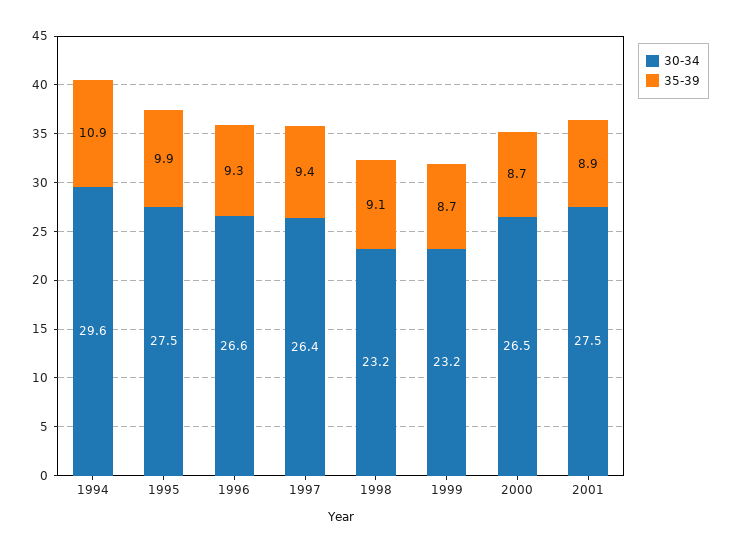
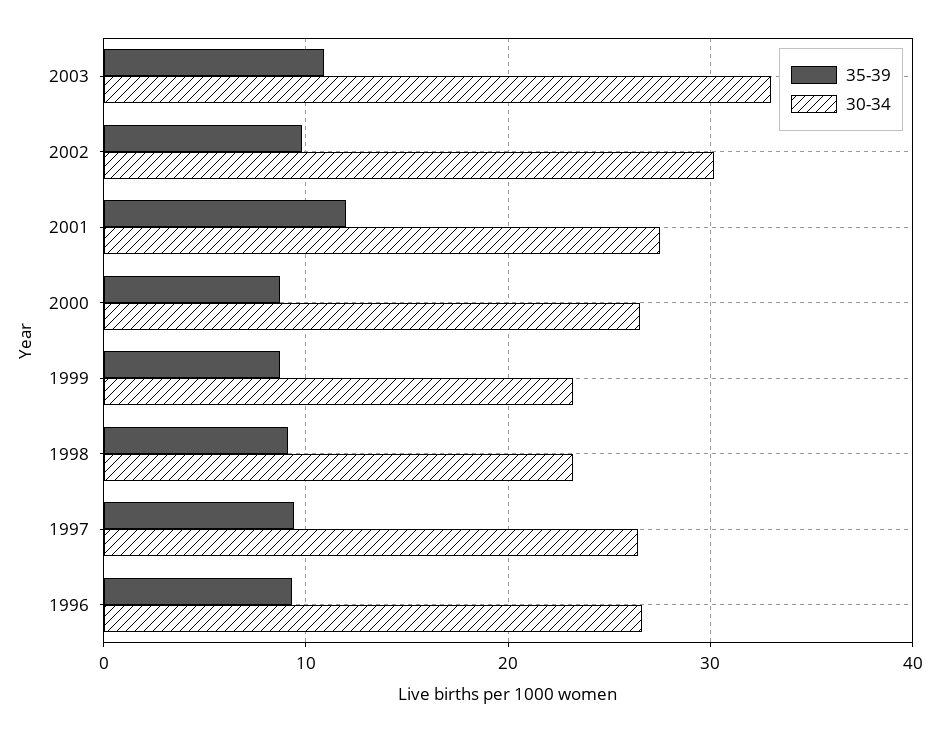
30-34, 1994: 29.6 -> none
35-39, 1994: 10.9 -> none
30-34, 1995: 27.5 -> none
35-39, 1995: 9.9 -> none
35-39, 2001: 8.9 -> 12
35-39, 2003: none -> 11
30-34, 2003: none -> 33
35-39, 2002: none -> 10
30-34, 2002: none -> 30

